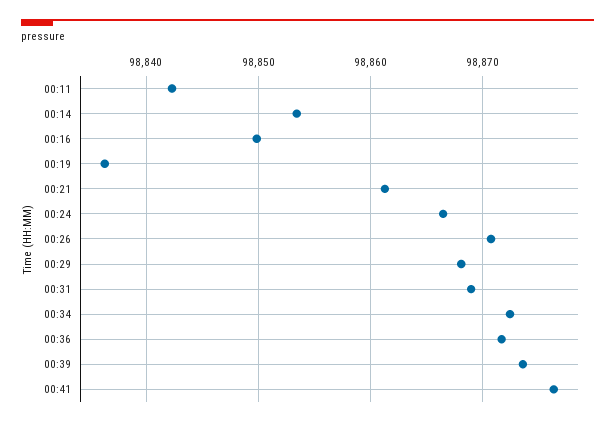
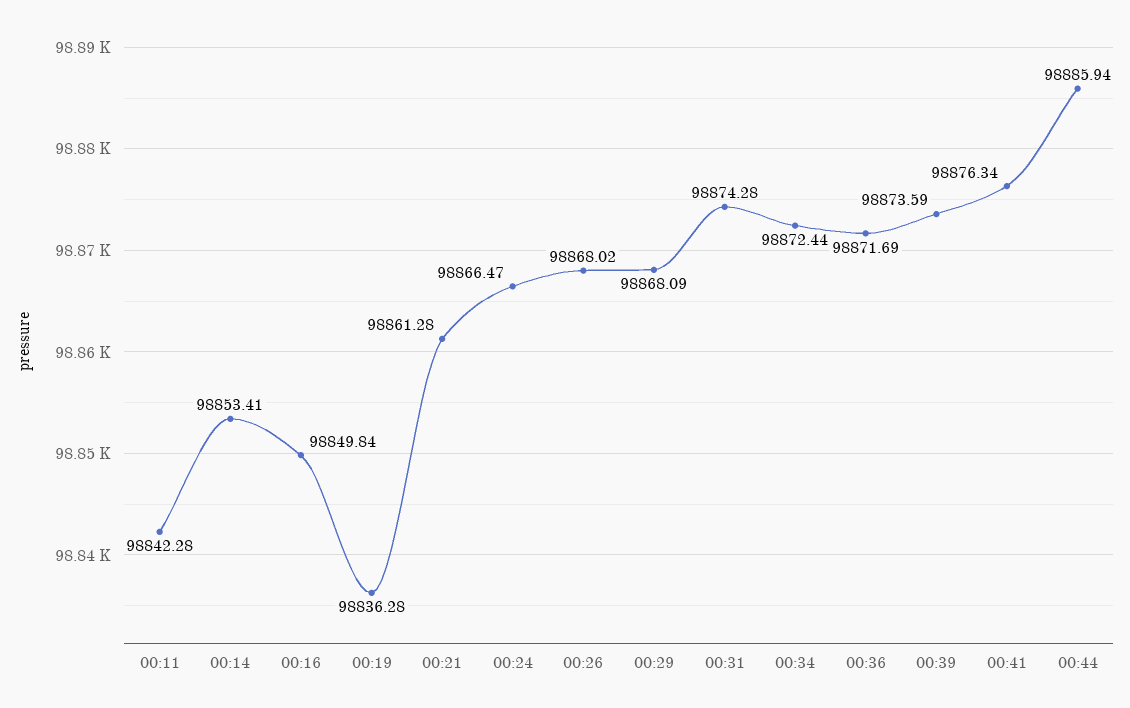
00:26: 98871 -> 98868.02
00:31: 98869 -> 98874.28
00:44: none -> 98885.94

